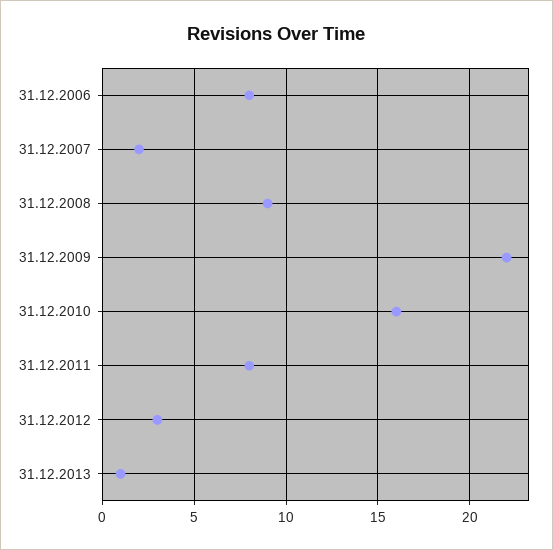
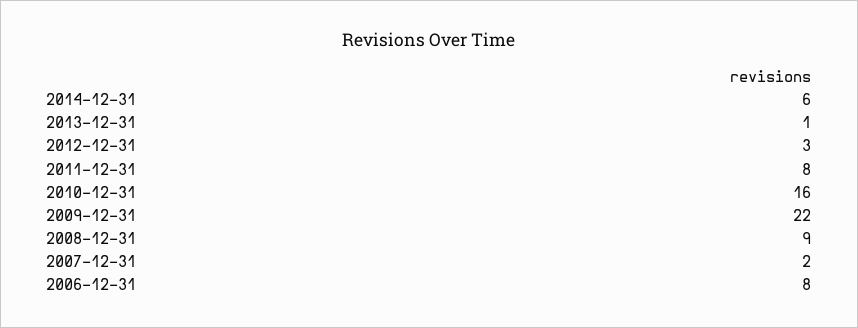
2014-12-31: none -> 6

